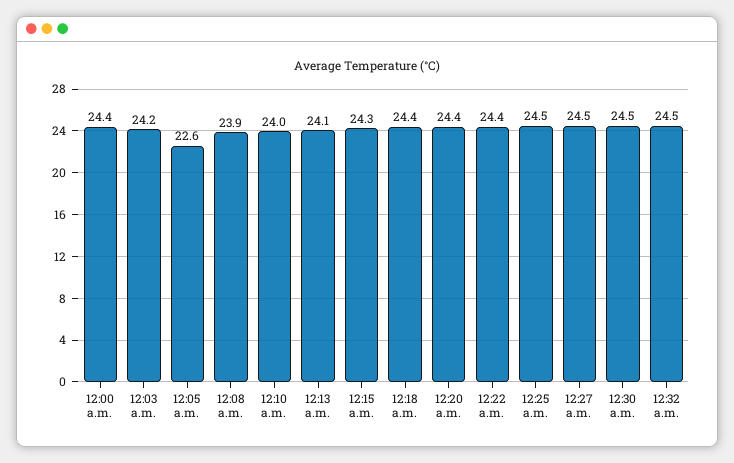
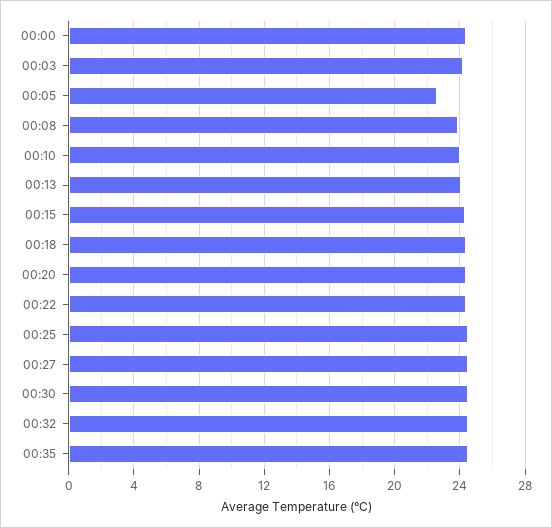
00:35: none -> 24.5

